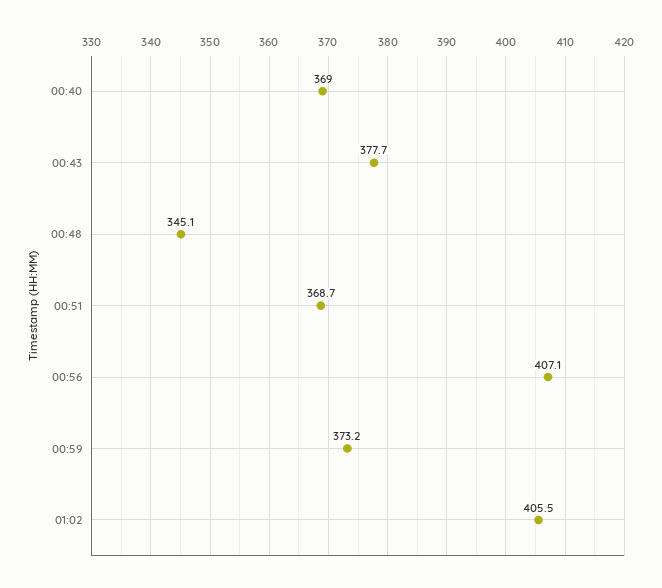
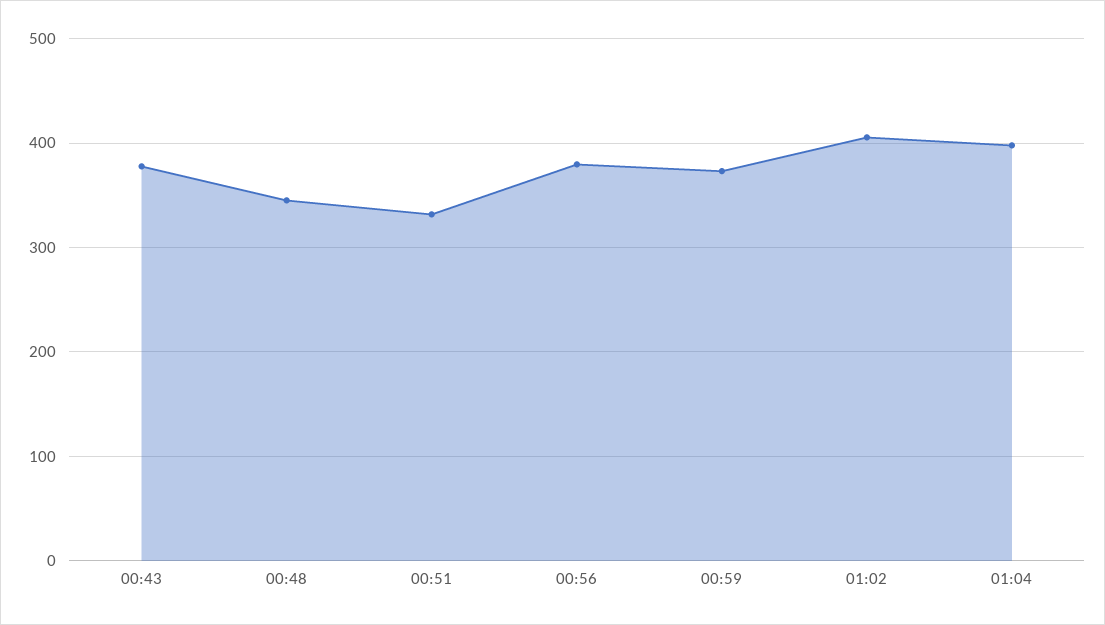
00:40: 369 -> none
00:51: 368.7 -> 330
00:56: 407.1 -> 380
01:04: none -> 400

